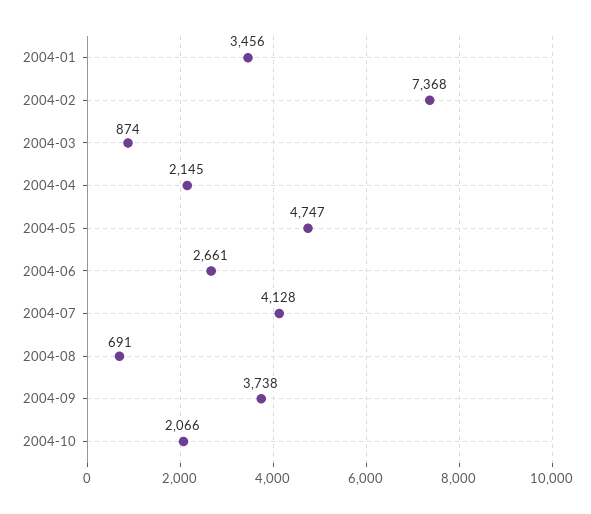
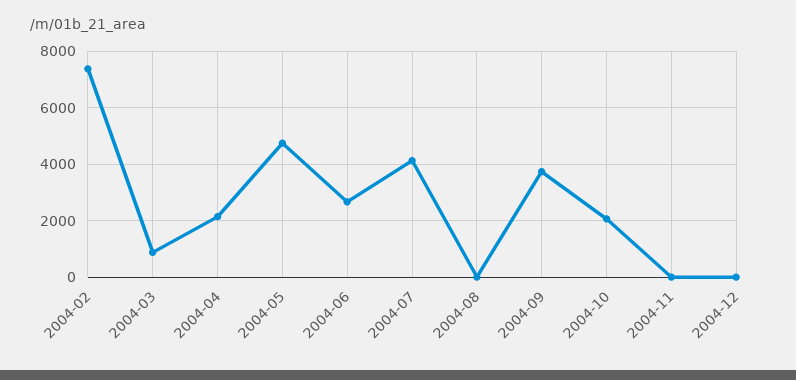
2004-01: 3456 -> none
2004-08: 691 -> 0
2004-11: none -> 0
2004-12: none -> 0

